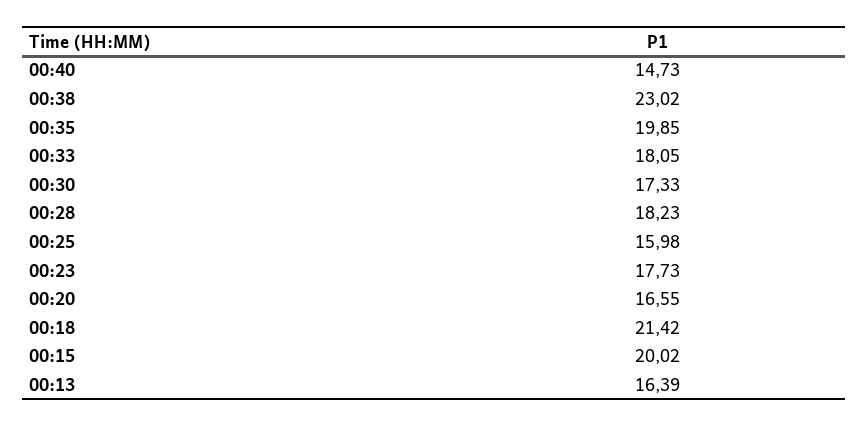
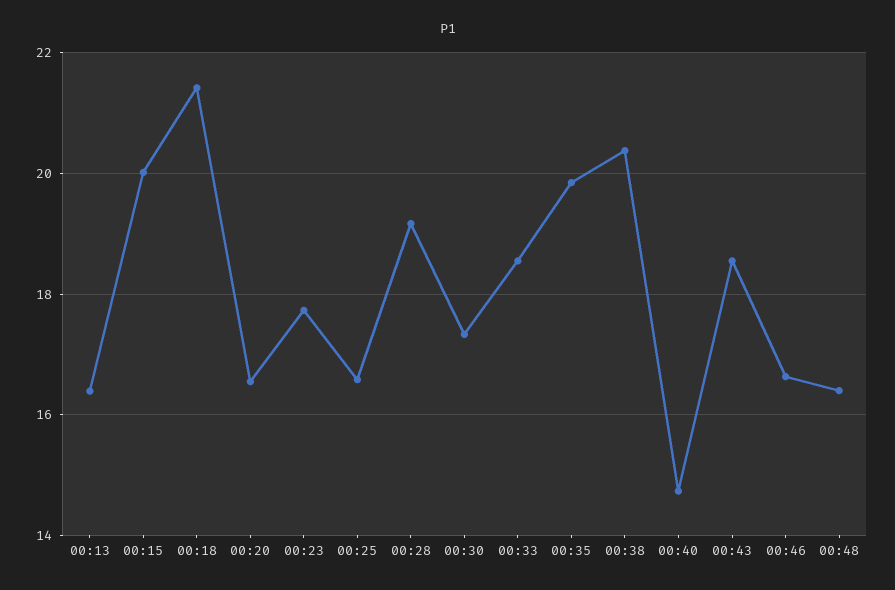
00:38: 23.02 -> 20.4
00:33: 18.05 -> 18.6
00:28: 18.23 -> 19.2
00:25: 15.98 -> 16.6
00:43: none -> 18.6
00:46: none -> 16.6
00:48: none -> 16.4

